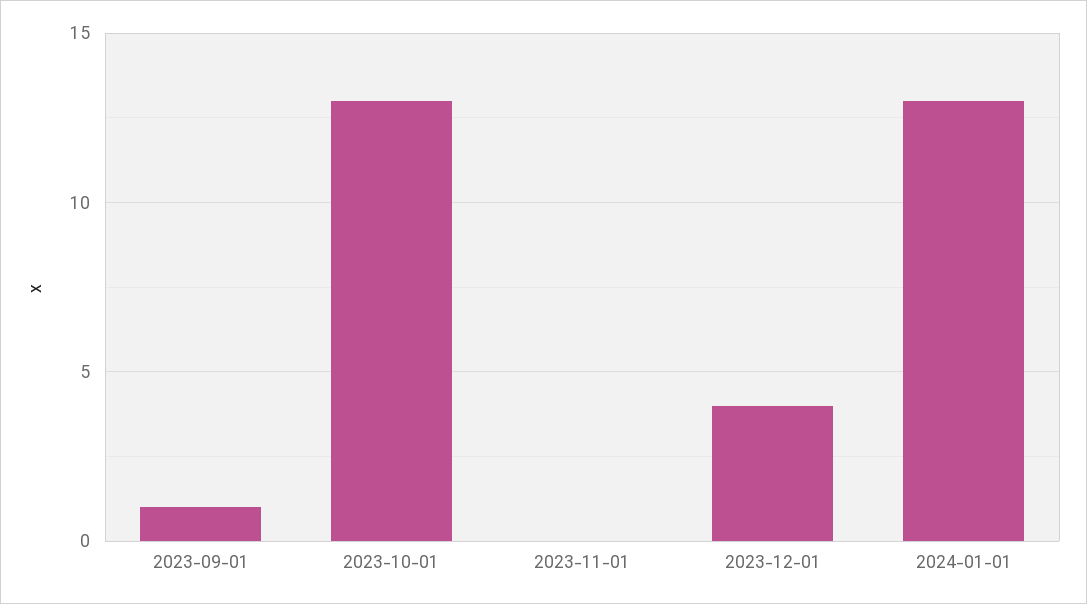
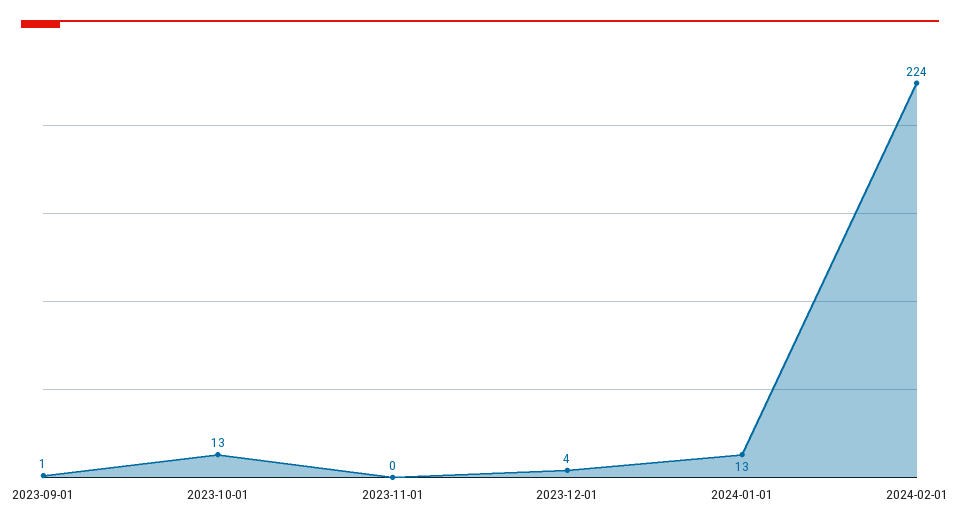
2024-02-01: none -> 224

